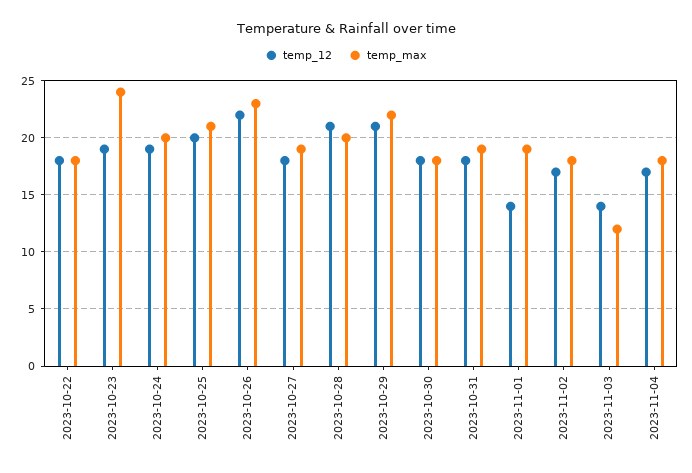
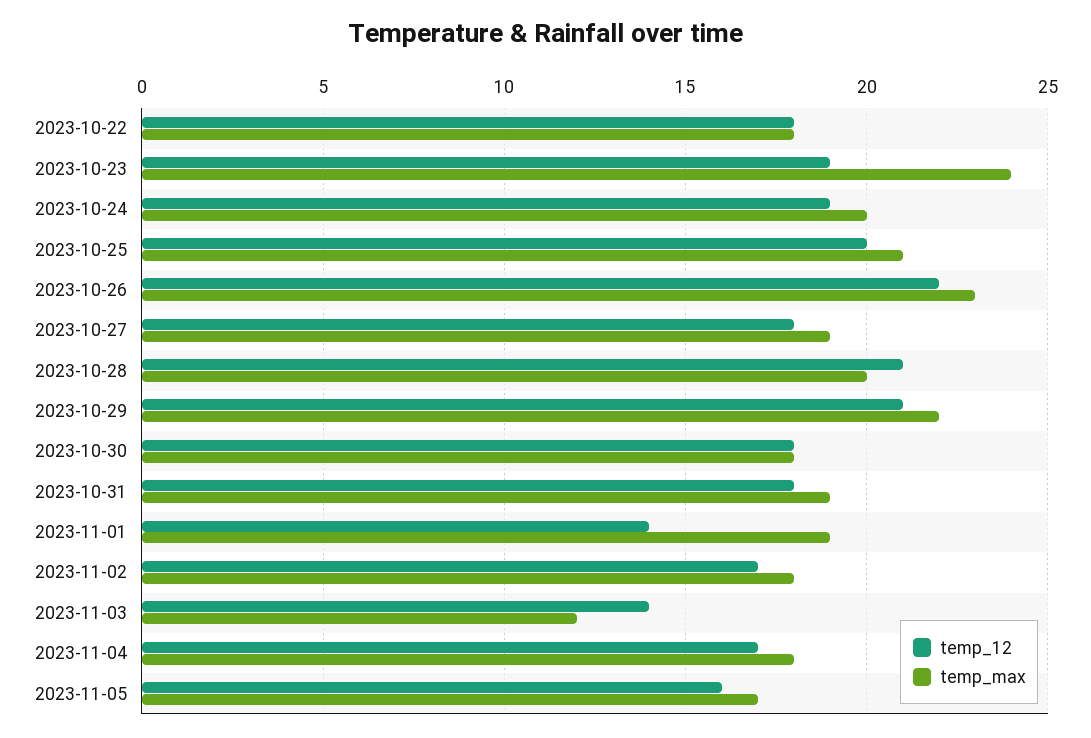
temp_12, 2023-11-05: none -> 16
temp_max, 2023-11-05: none -> 17

